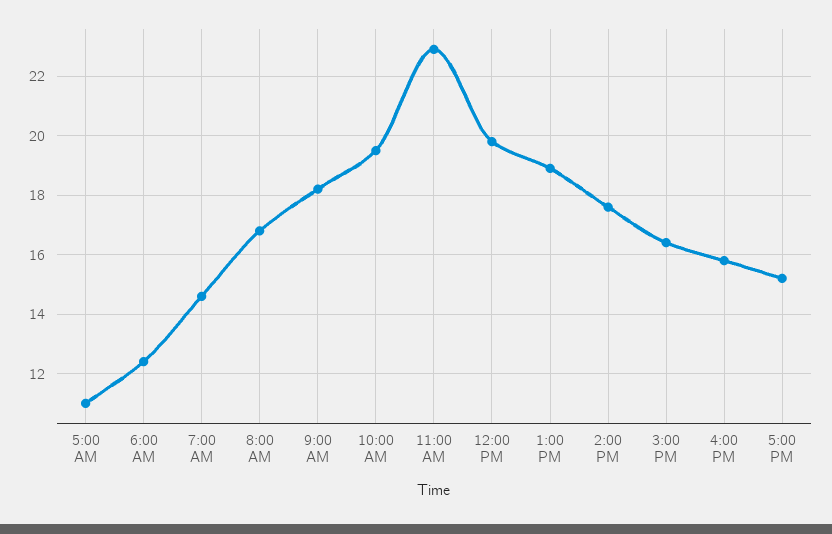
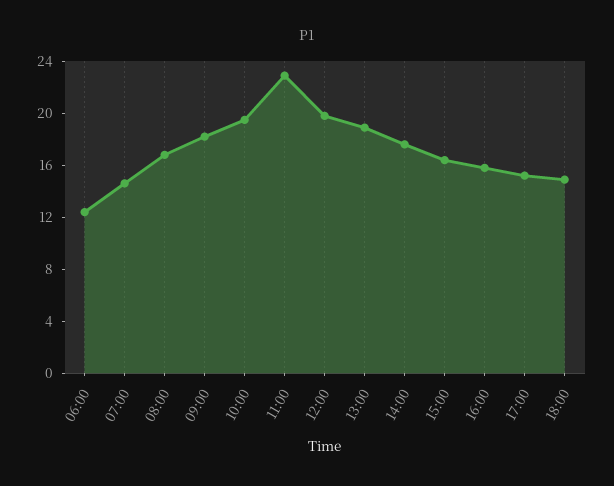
5:00 AM: 11 -> none
18:00: none -> 15

